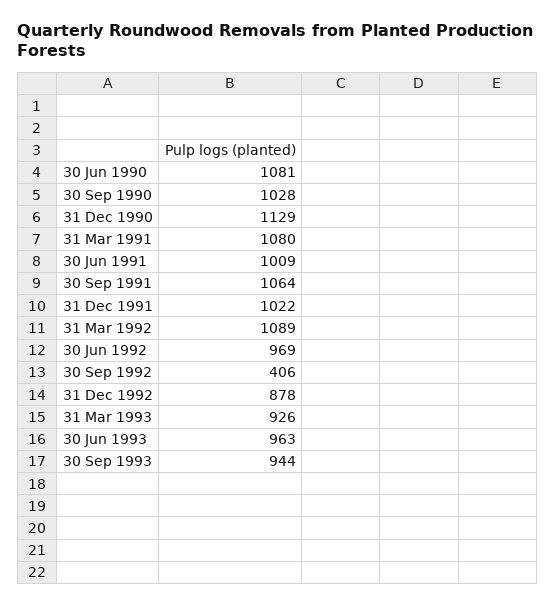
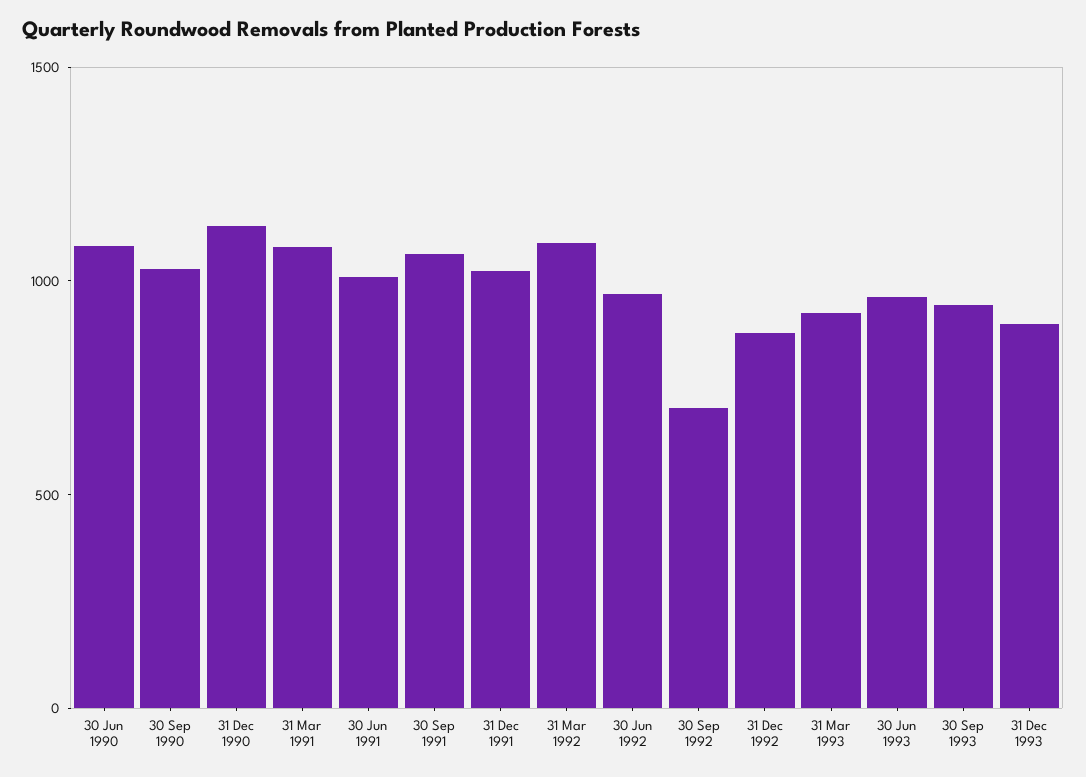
30 Sep 1992: 406 -> 700
31 Dec 1993: none -> 900

